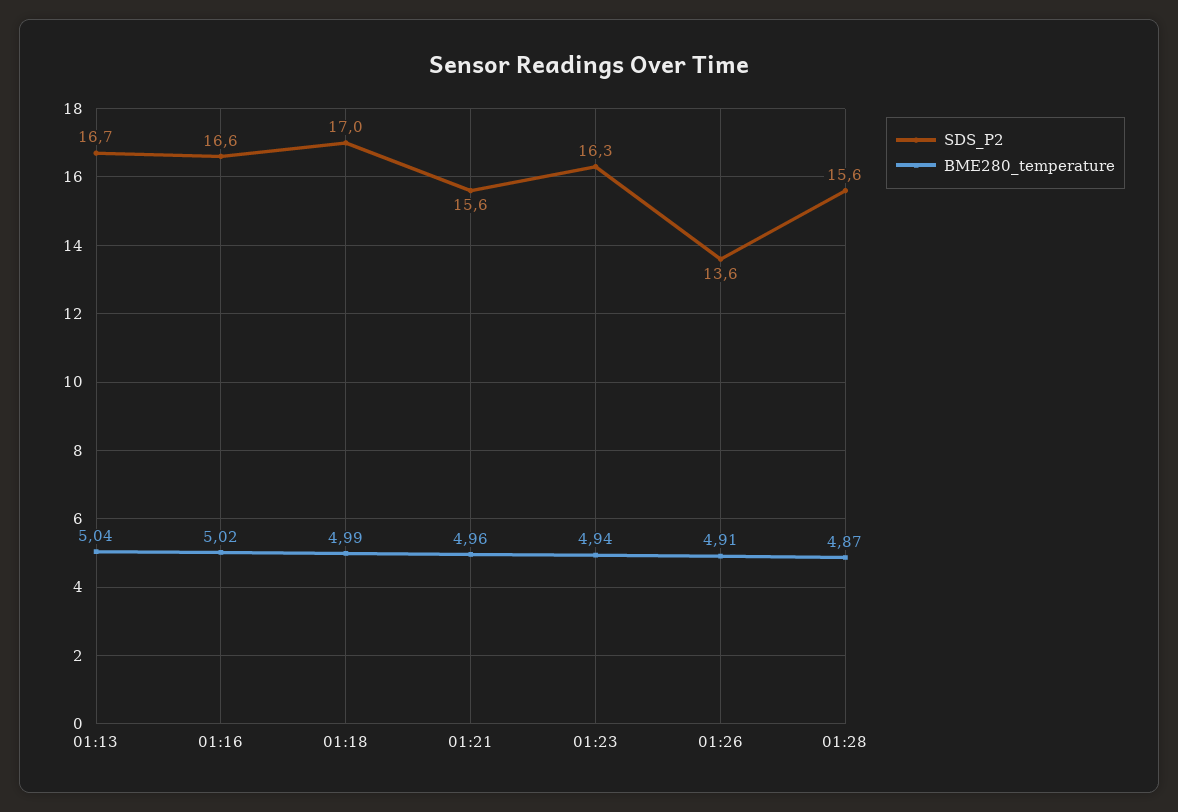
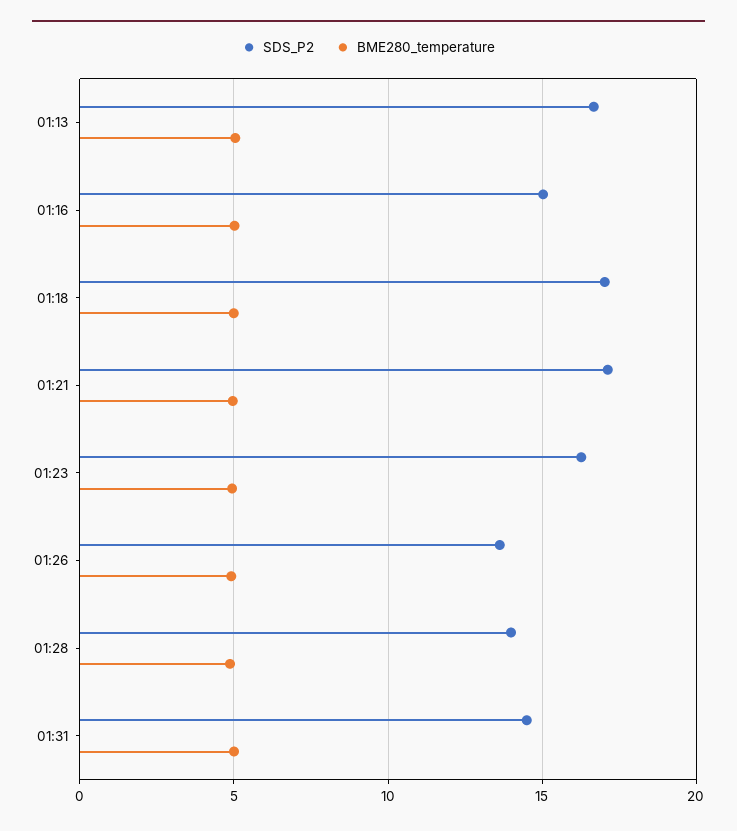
SDS_P2, 01:16: 16.6 -> 15
SDS_P2, 01:21: 15.6 -> 17
SDS_P2, 01:28: 15.6 -> 14
SDS_P2, 01:31: none -> 14.5
BME280_temperature, 01:31: none -> 5

